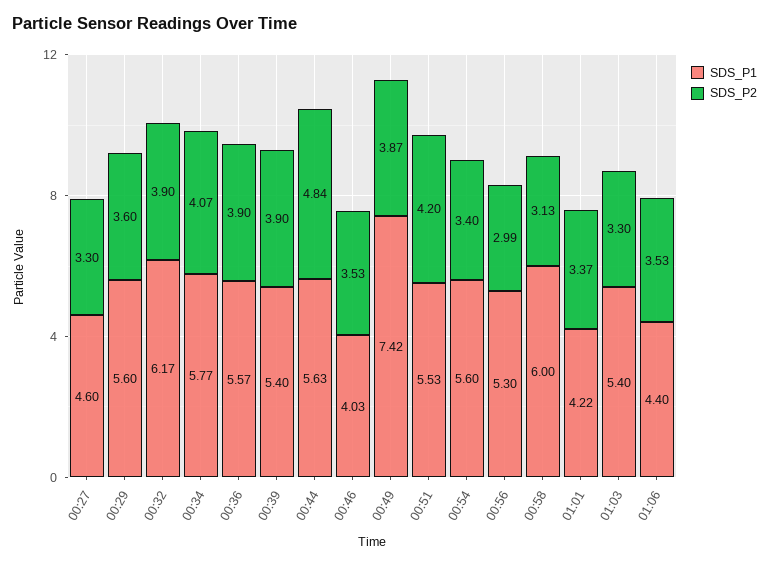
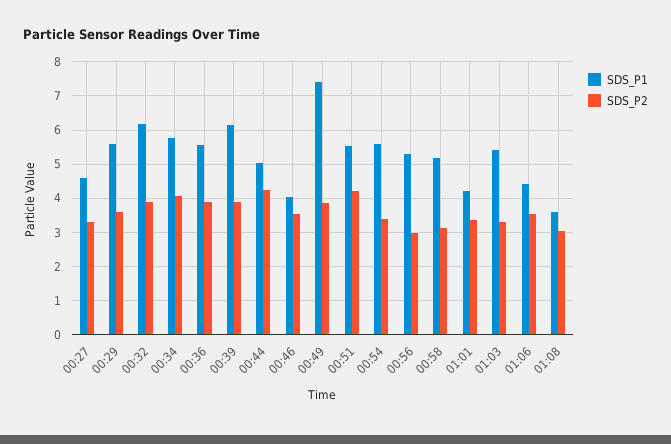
SDS_P1, 00:39: 5.4 -> 6.2
SDS_P1, 00:44: 5.63 -> 5
SDS_P2, 00:44: 4.84 -> 4.2
SDS_P1, 00:58: 6 -> 5.2
SDS_P1, 01:08: none -> 3.6
SDS_P2, 01:08: none -> 3

